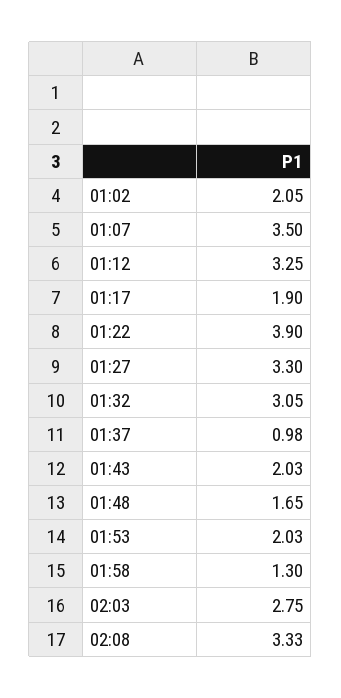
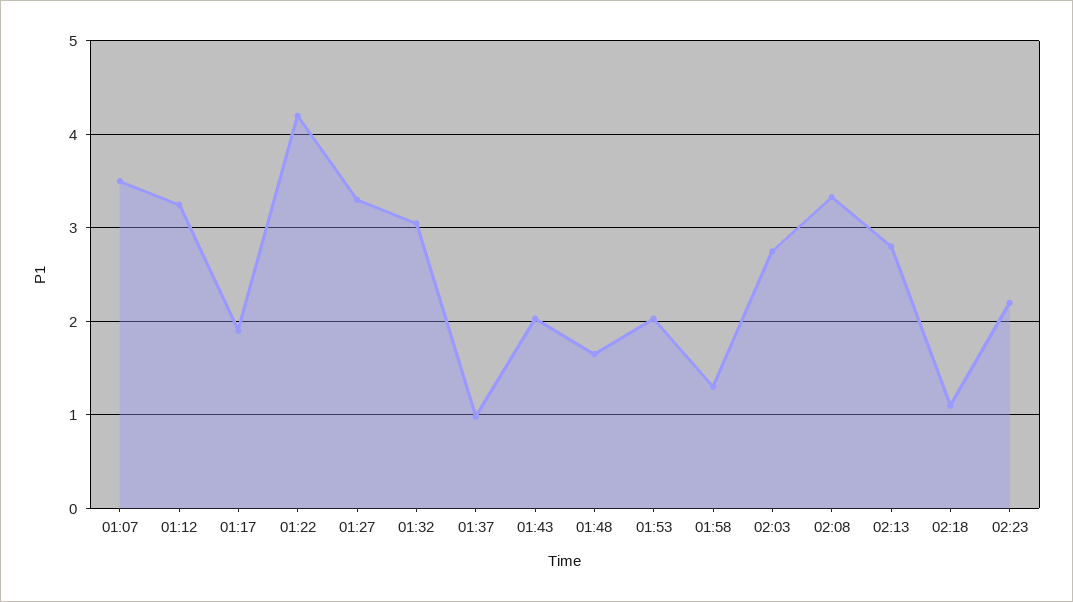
01:02: 2.05 -> none
01:22: 3.9 -> 4.2
02:13: none -> 2.8
02:18: none -> 1.1
02:23: none -> 2.2

